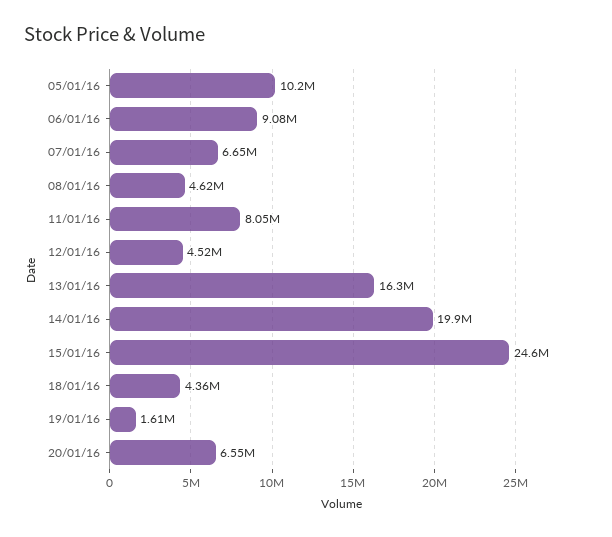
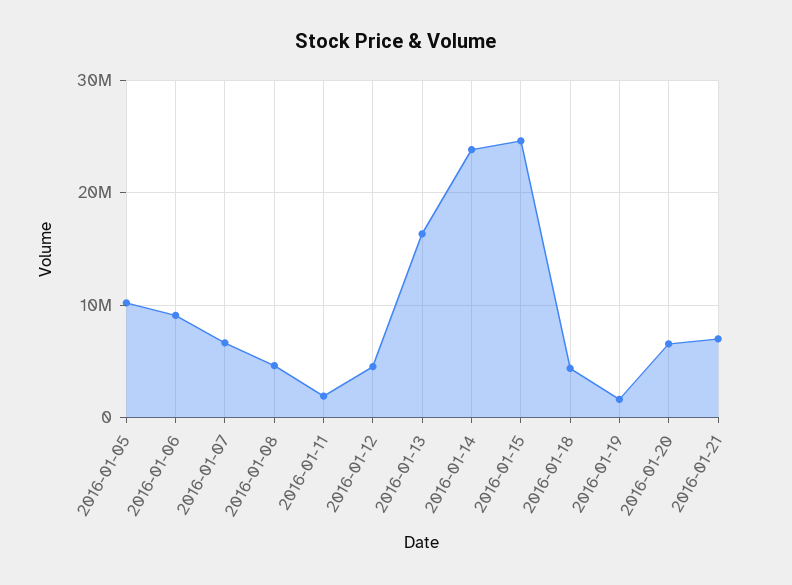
11/01/16: 8050000 -> 2000000
14/01/16: 19900000 -> 24000000
2016-01-21: none -> 7000000

